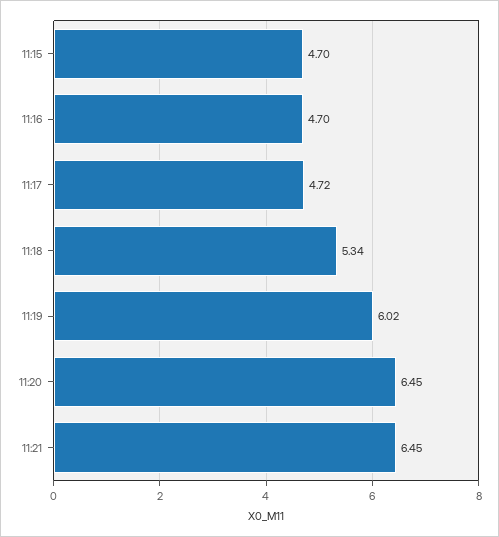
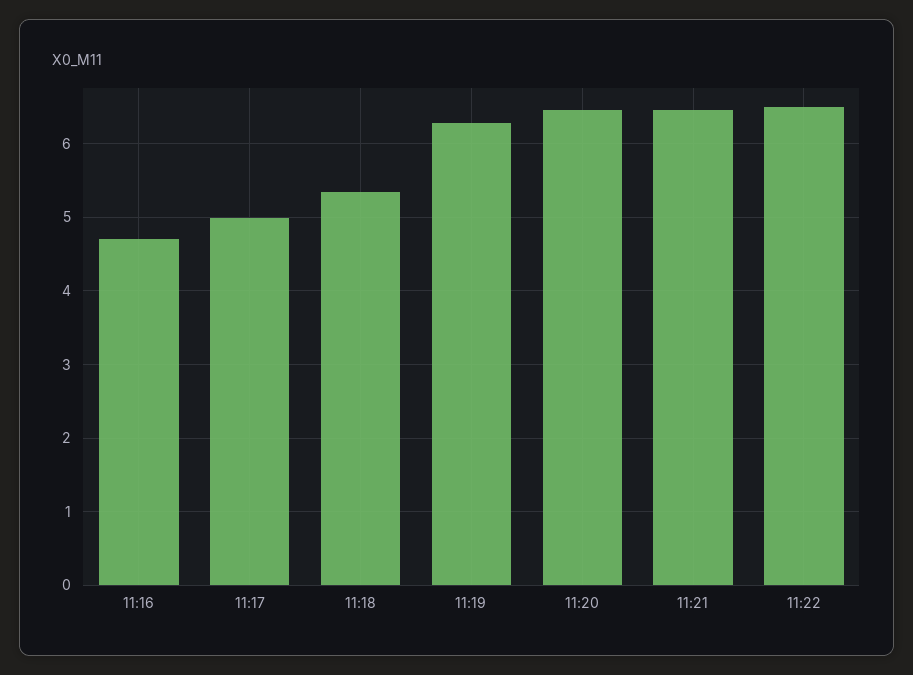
11:15: 4.7 -> none
11:17: 4.72 -> 5
11:19: 6.02 -> 6.3
11:22: none -> 6.5

